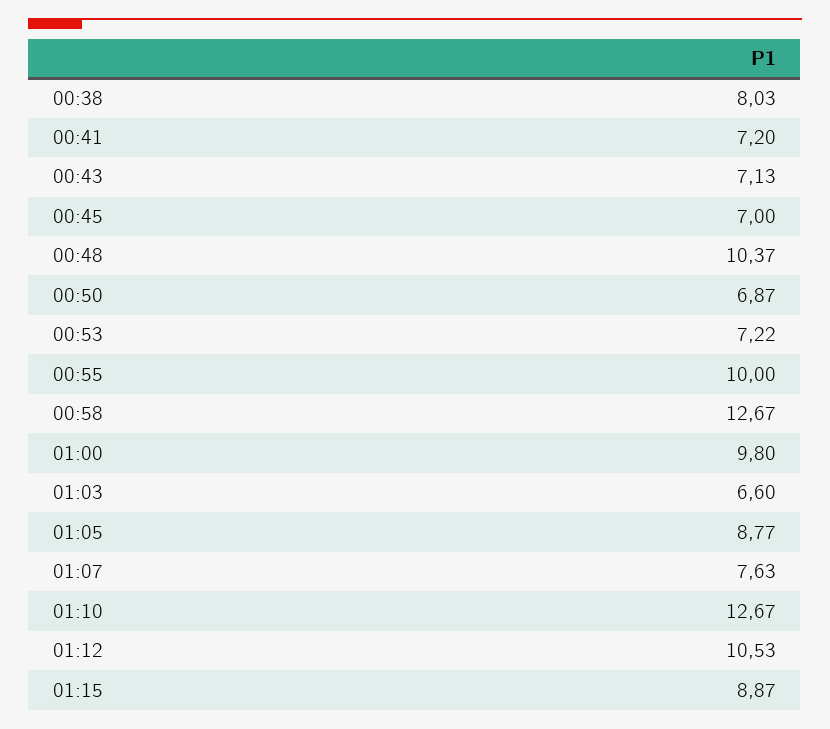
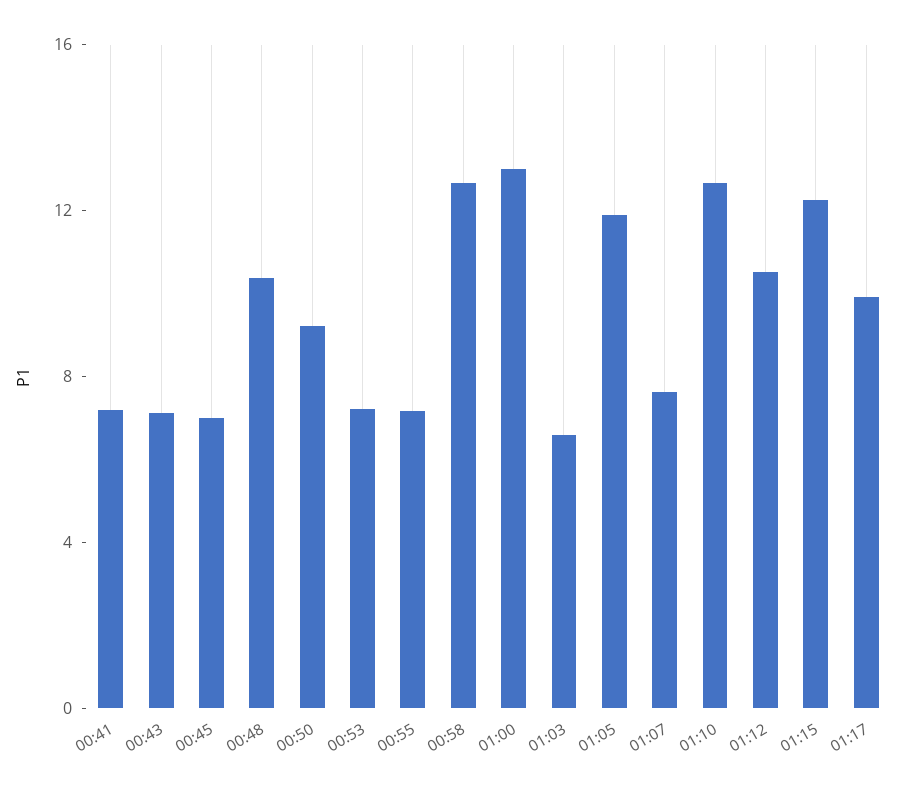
00:38: 8.03 -> none
00:50: 6.87 -> 9
00:55: 10 -> 7
01:00: 9.8 -> 13
01:05: 8.77 -> 12
01:15: 8.87 -> 12
01:17: none -> 10

